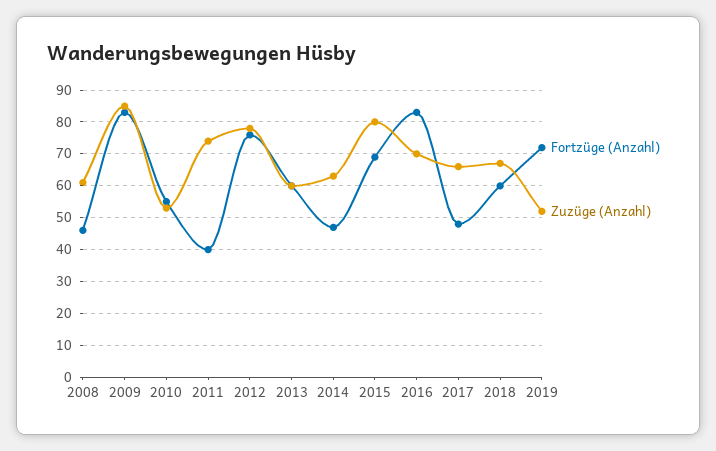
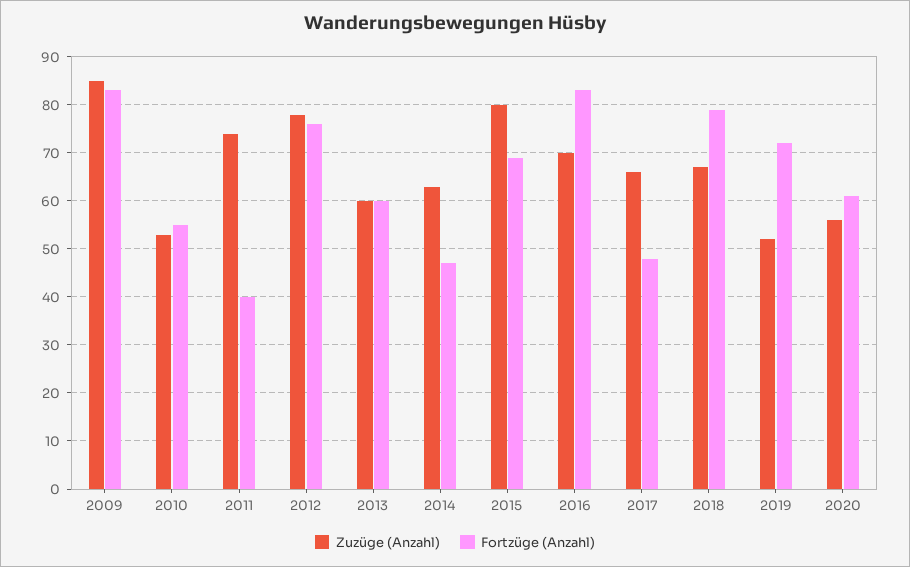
Fortzüge (Anzahl), 2008: 45 -> none
Zuzüge (Anzahl), 2008: 60 -> none
Fortzüge (Anzahl), 2018: 60 -> 80
Zuzüge (Anzahl), 2020: none -> 55
Fortzüge (Anzahl), 2020: none -> 60

